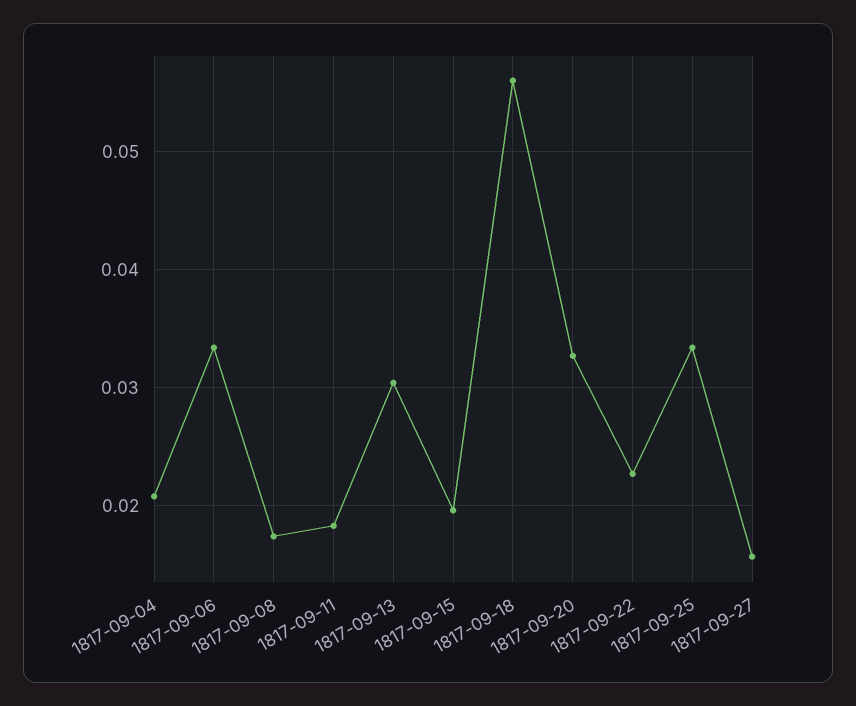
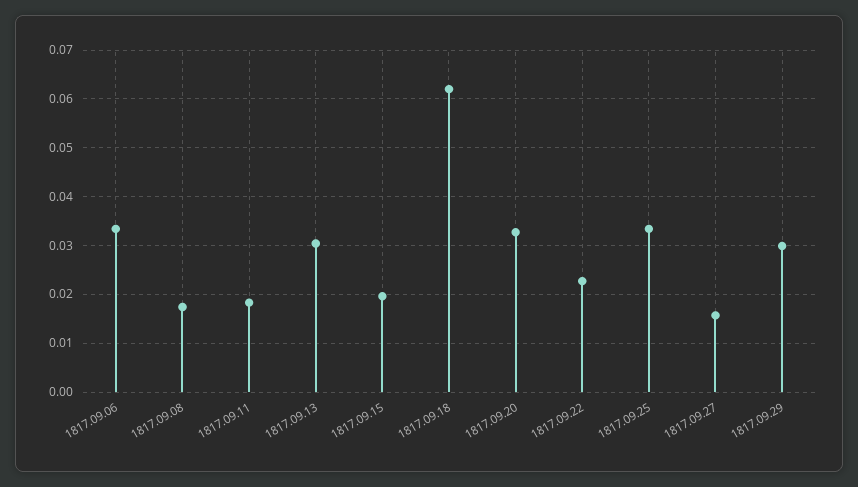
1817-09-04: 0.021 -> none
1817-09-18: 0.056 -> 0.062
1817.09.29: none -> 0.03

